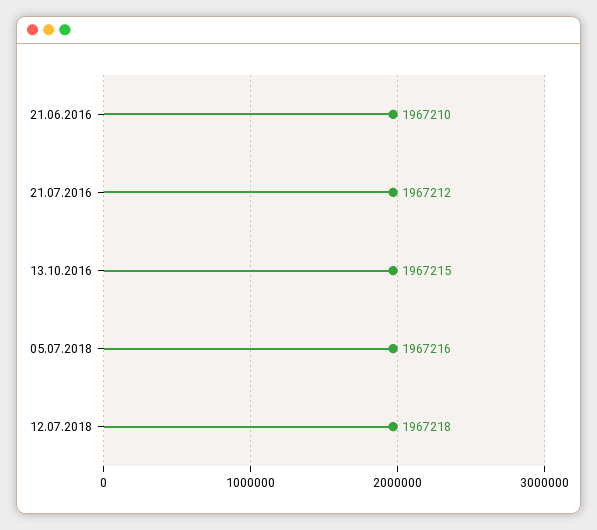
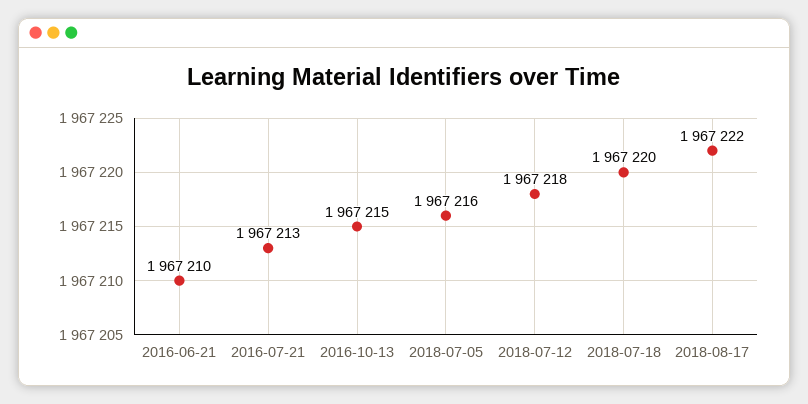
21.07.2016: 1967212 -> 1967213
2018-07-18: none -> 1967220
2018-08-17: none -> 1967222

